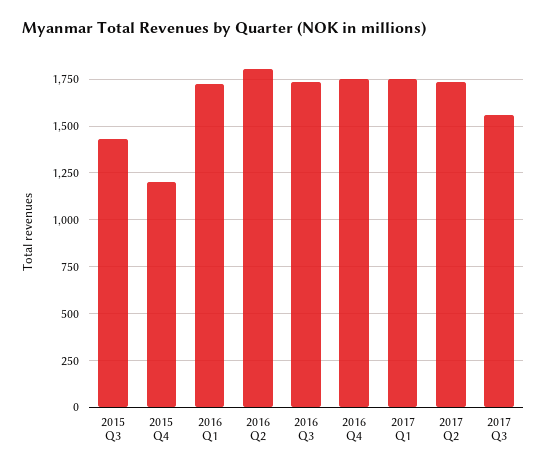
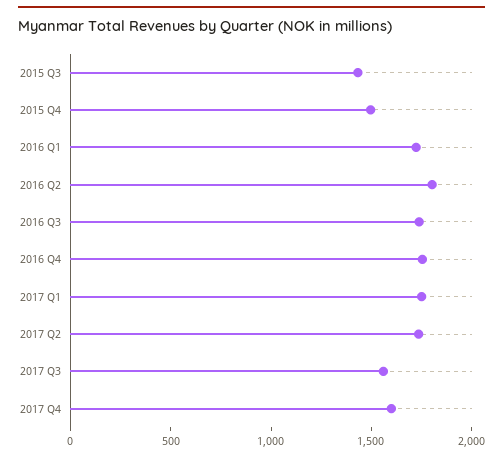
2015 Q4: 1200 -> 1500
2017 Q4: none -> 1600

